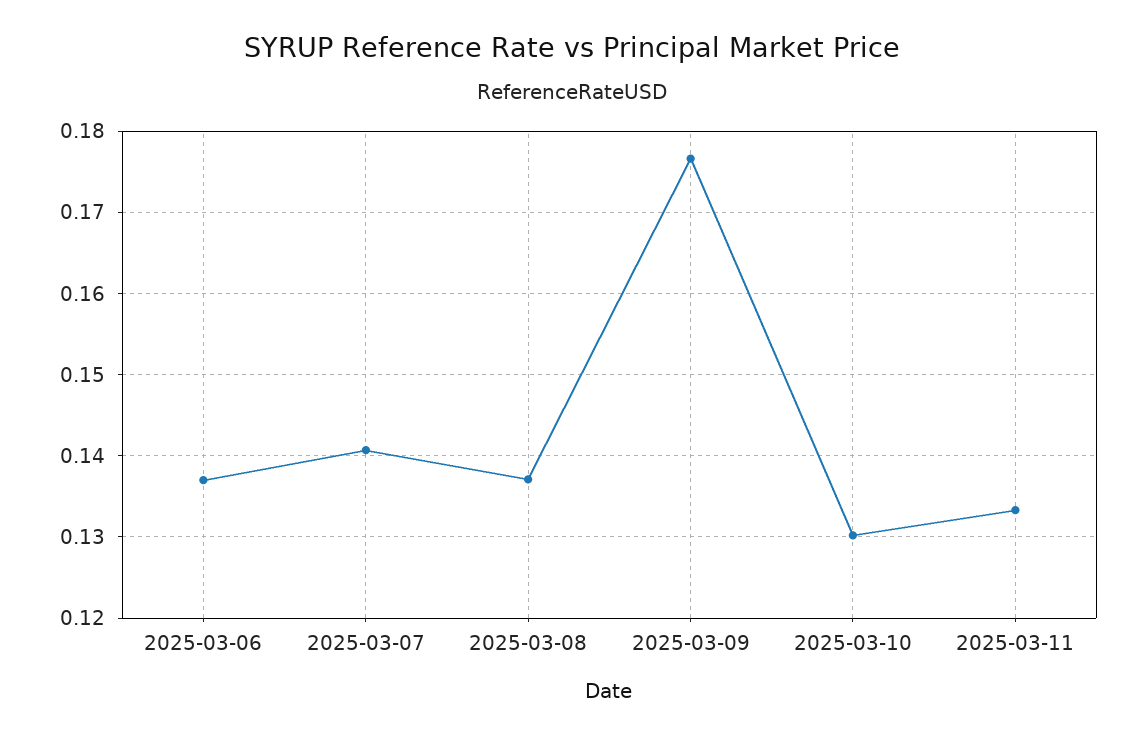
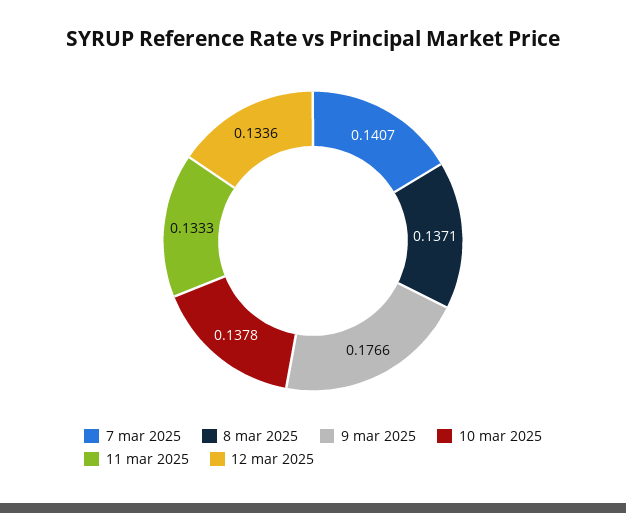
2025-03-06: 0.137 -> none
2025-03-10: 0.13 -> 0.1378
12 mar 2025: none -> 0.1336

